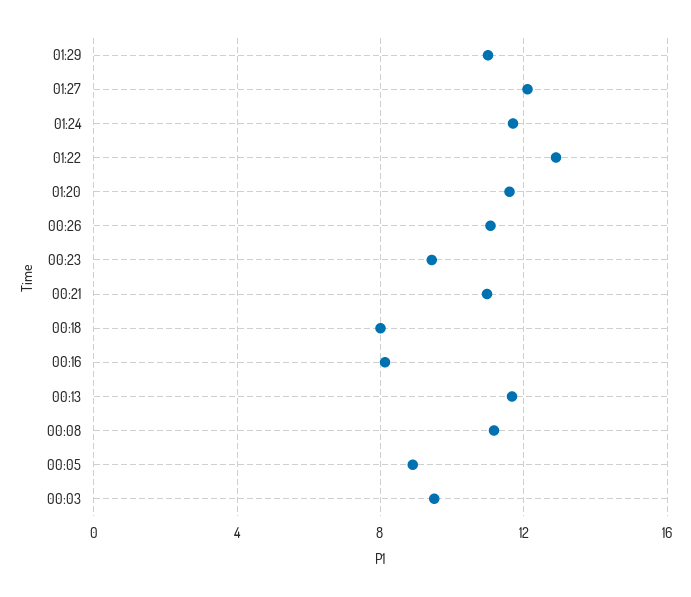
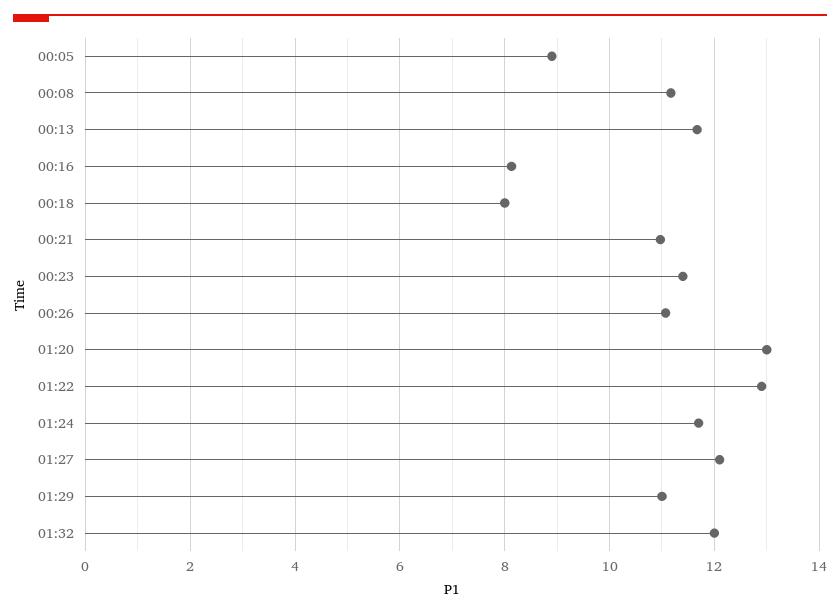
01:20: 11.5 -> 13
00:23: 9.5 -> 11.4
00:03: 9.5 -> none
01:32: none -> 12

